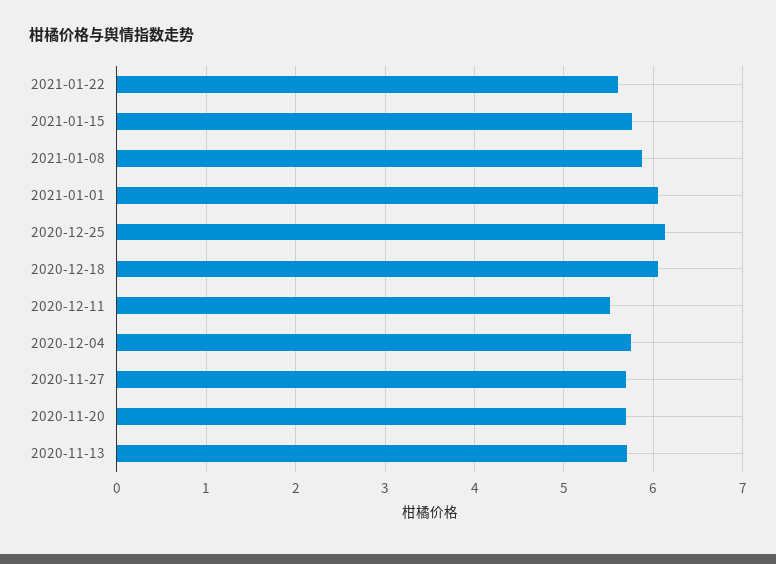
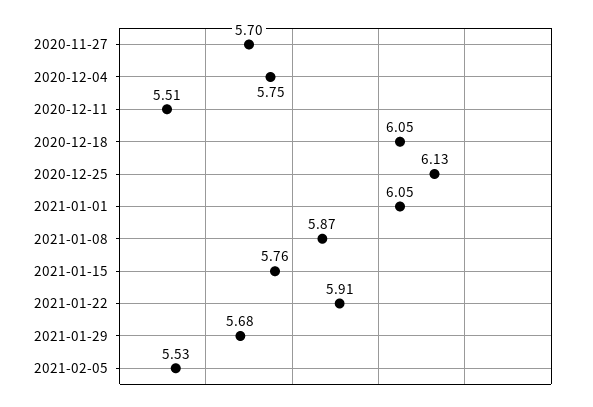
2021-01-22: 5.6 -> 5.91
2020-11-20: 5.7 -> none
2020-11-13: 5.7 -> none
2021-01-29: none -> 5.68
2021-02-05: none -> 5.53

